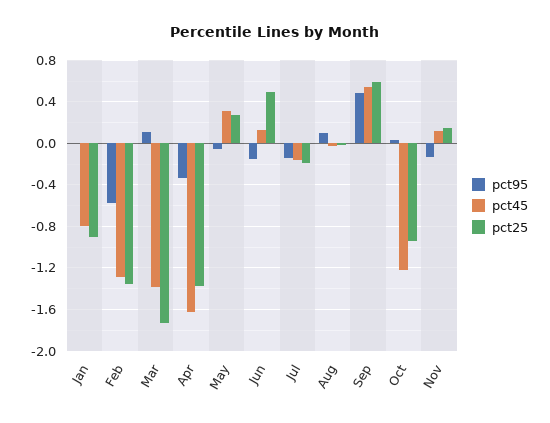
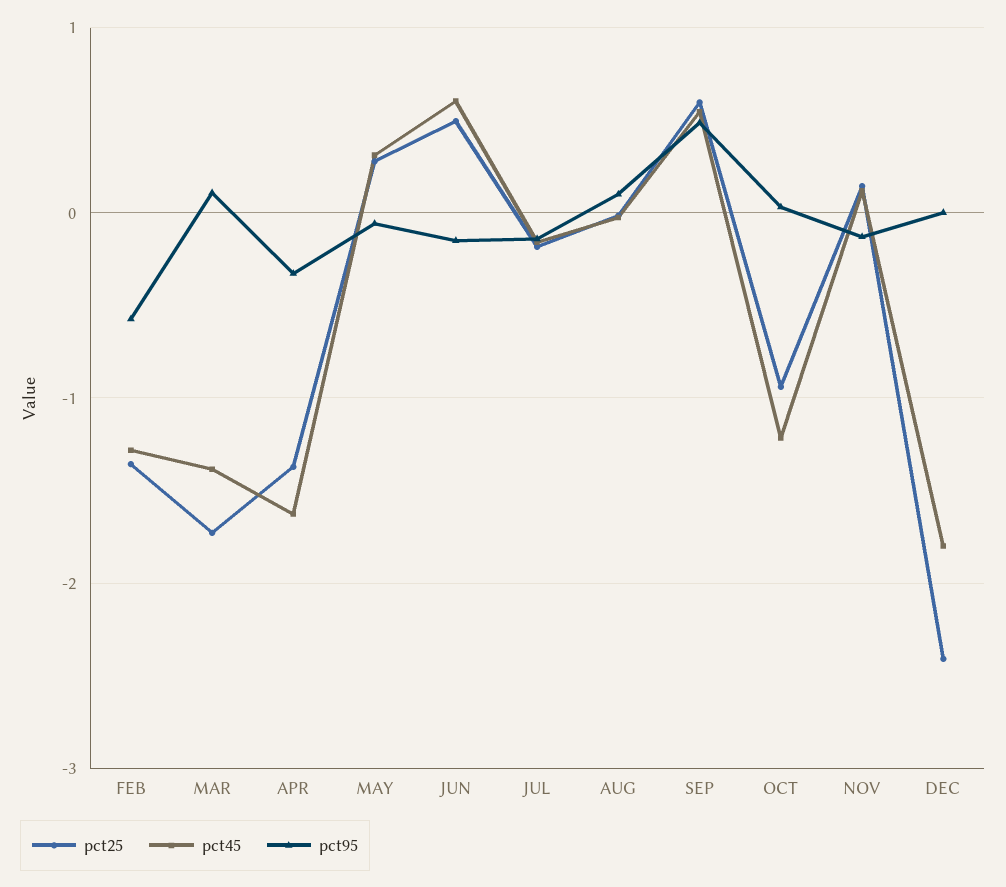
pct95, Jan: 0 -> none
pct45, Jan: -0.8 -> none
pct25, Jan: -0.9 -> none
pct45, Jun: 0.1 -> 0.6
pct25, DEC: none -> -2.4
pct45, DEC: none -> -1.8
pct95, DEC: none -> 0

